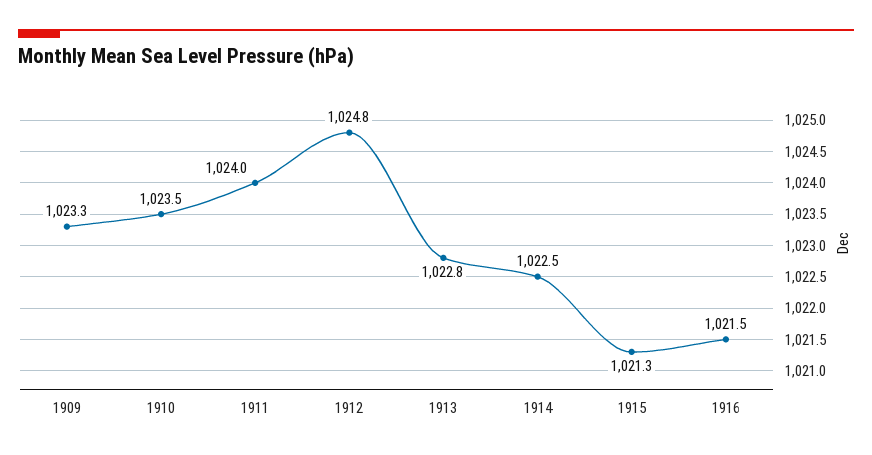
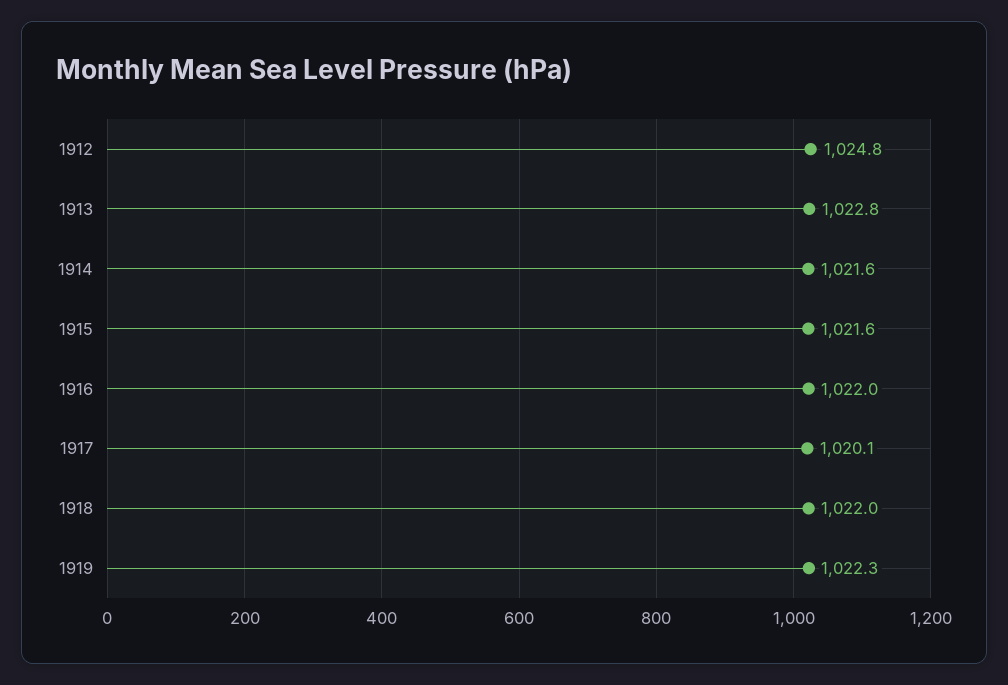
1909: 1023.3 -> none
1910: 1023.5 -> none
1911: 1024 -> none
1914: 1022.5 -> 1021.6
1915: 1021.3 -> 1021.6
1916: 1021.5 -> 1022
1917: none -> 1020.1
1918: none -> 1022
1919: none -> 1022.3

